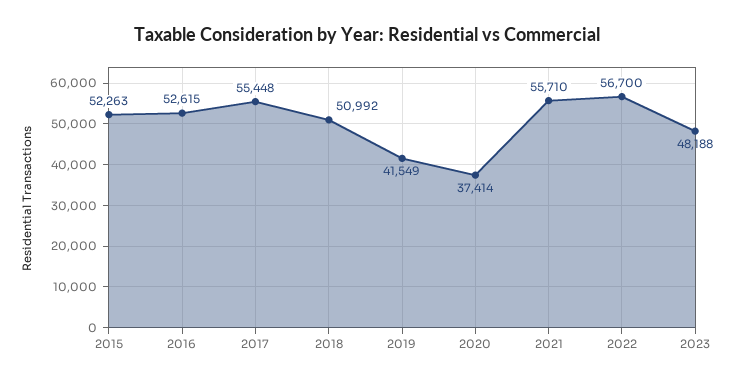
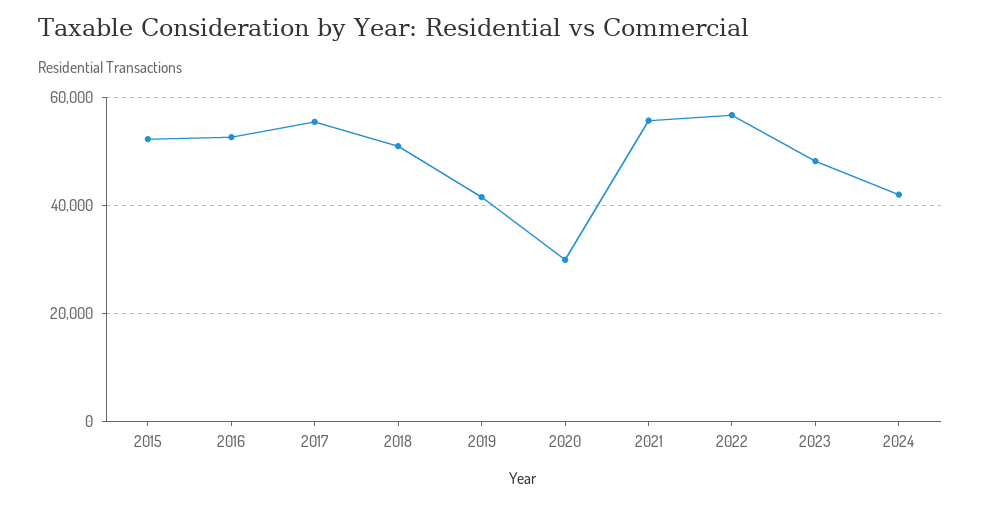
2020: 37414 -> 30000
2024: none -> 42000

